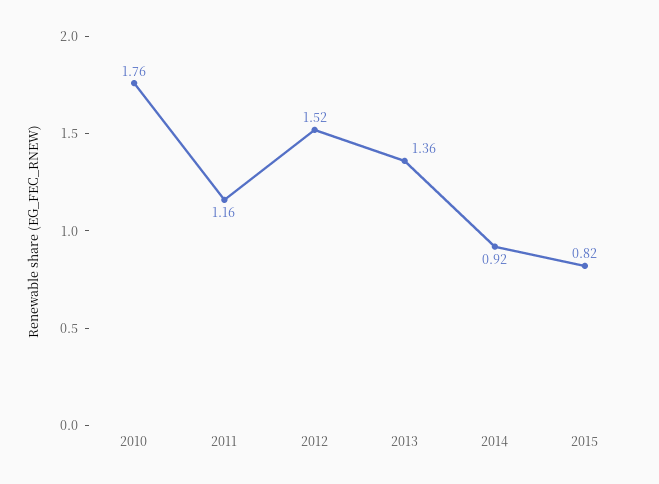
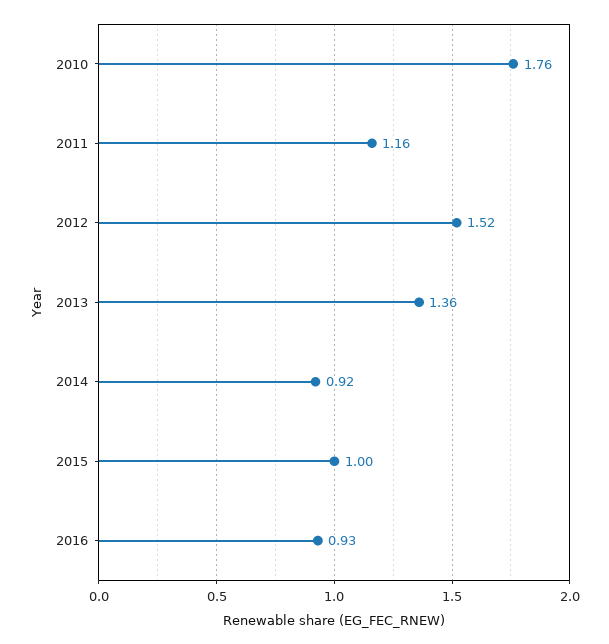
2015: 0.82 -> 1
2016: none -> 0.93

